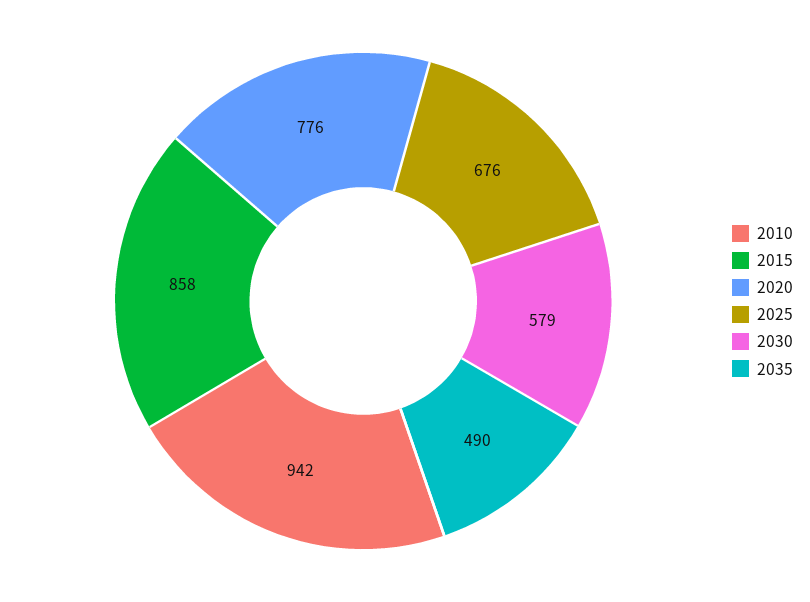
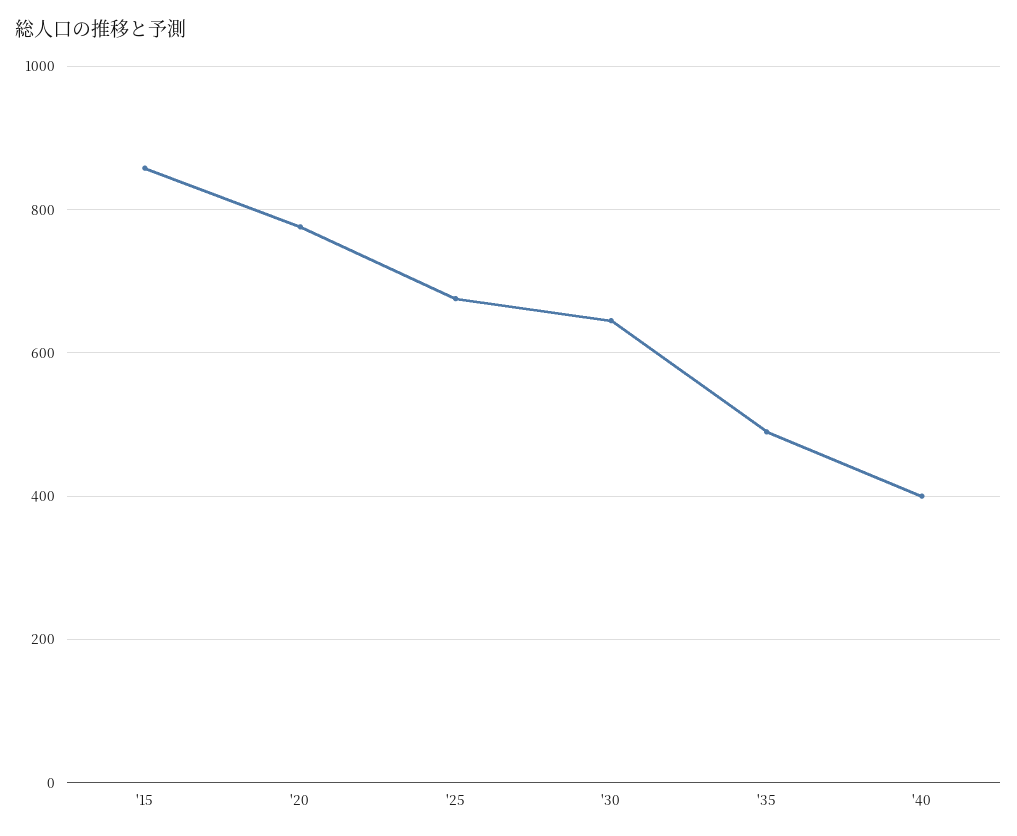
2010: 942 -> none
2030: 579 -> 640
'40: none -> 400

